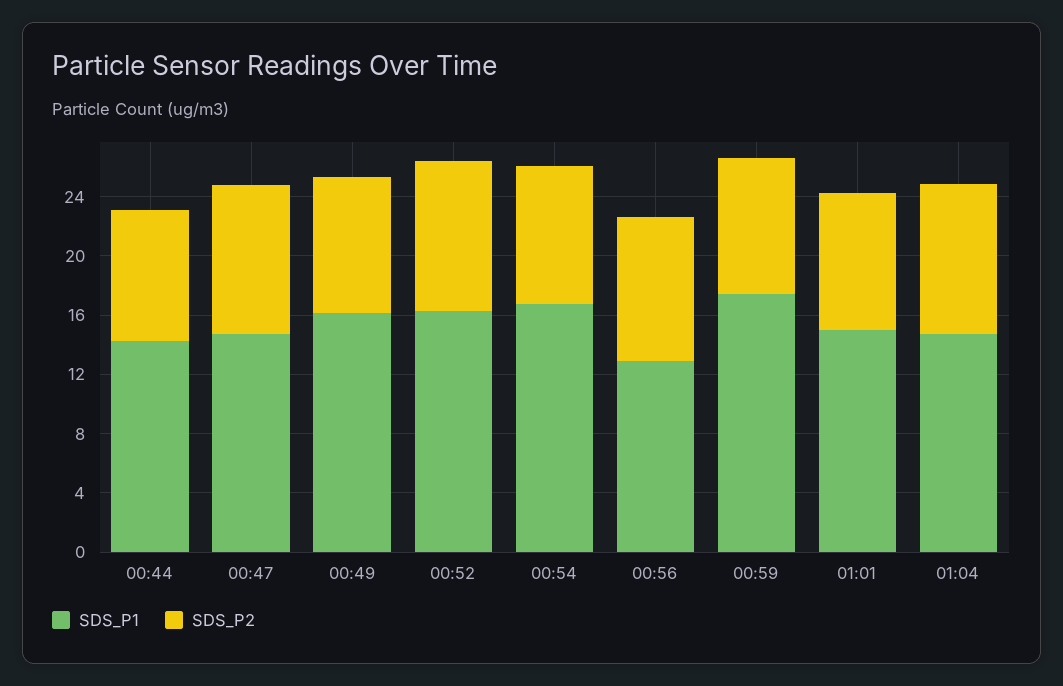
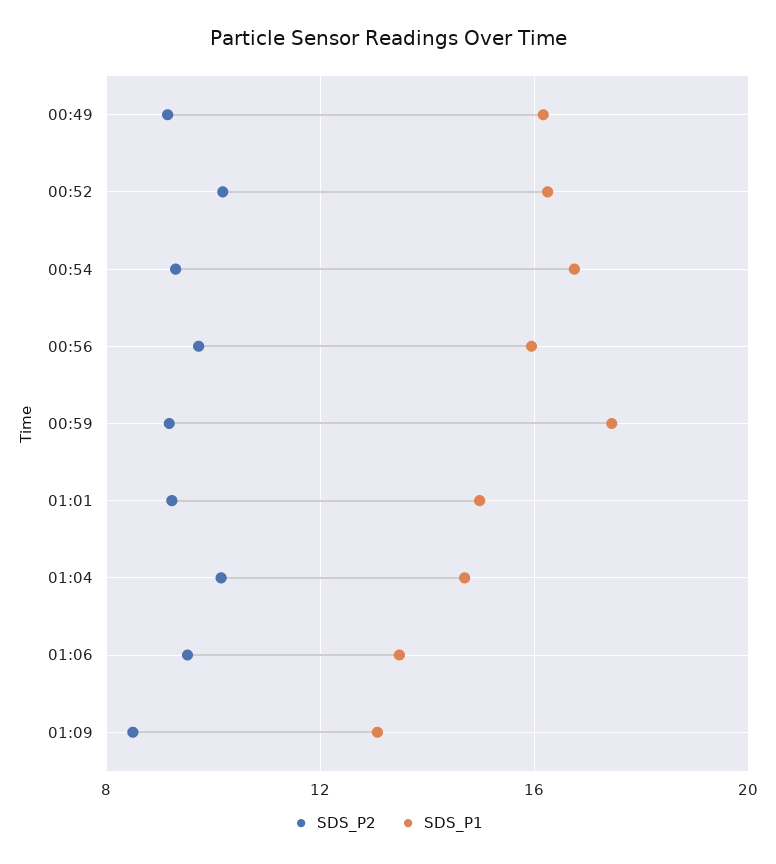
SDS_P1, 00:44: 14 -> none
SDS_P2, 00:44: 9 -> none
SDS_P1, 00:47: 15 -> none
SDS_P2, 00:47: 10 -> none
SDS_P1, 00:56: 13 -> 16
SDS_P2, 01:06: none -> 9.5
SDS_P1, 01:06: none -> 13.5
SDS_P2, 01:09: none -> 8.5
SDS_P1, 01:09: none -> 13

